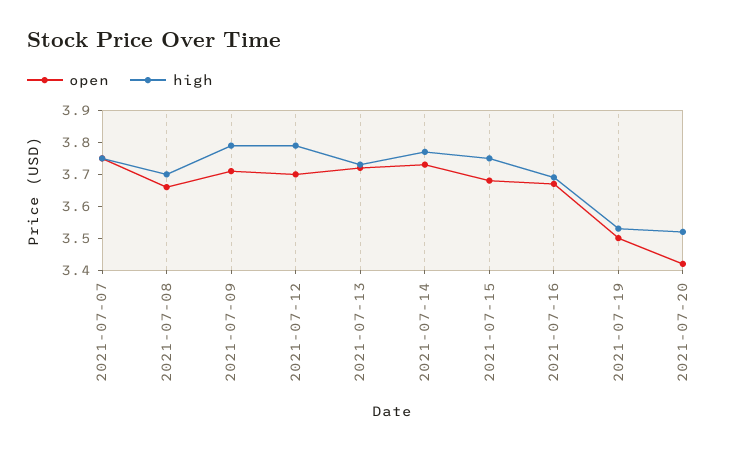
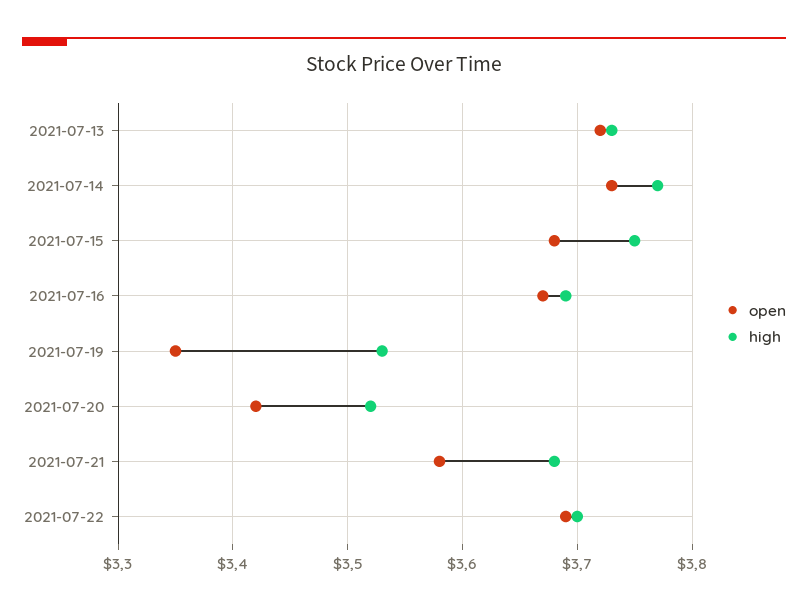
open, 2021-07-07: 3.75 -> none
high, 2021-07-07: 3.75 -> none
open, 2021-07-08: 3.65 -> none
high, 2021-07-08: 3.7 -> none
open, 2021-07-09: 3.7 -> none
high, 2021-07-09: 3.8 -> none
open, 2021-07-12: 3.7 -> none
high, 2021-07-12: 3.8 -> none
open, 2021-07-19: 3.5 -> 3.35
open, 2021-07-21: none -> 3.58
high, 2021-07-21: none -> 3.68
open, 2021-07-22: none -> 3.69
high, 2021-07-22: none -> 3.7

